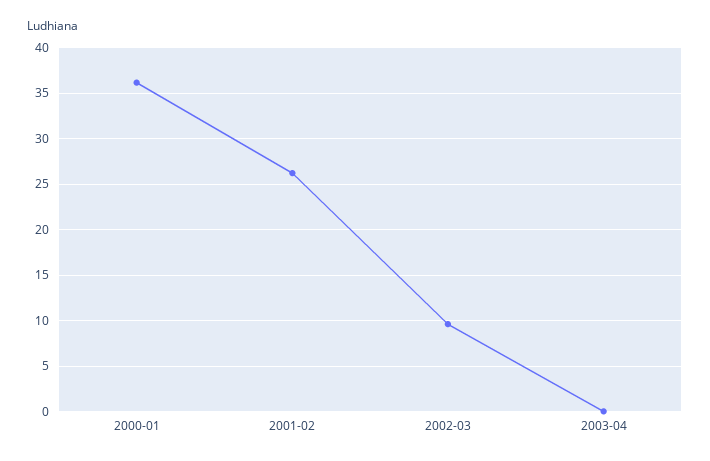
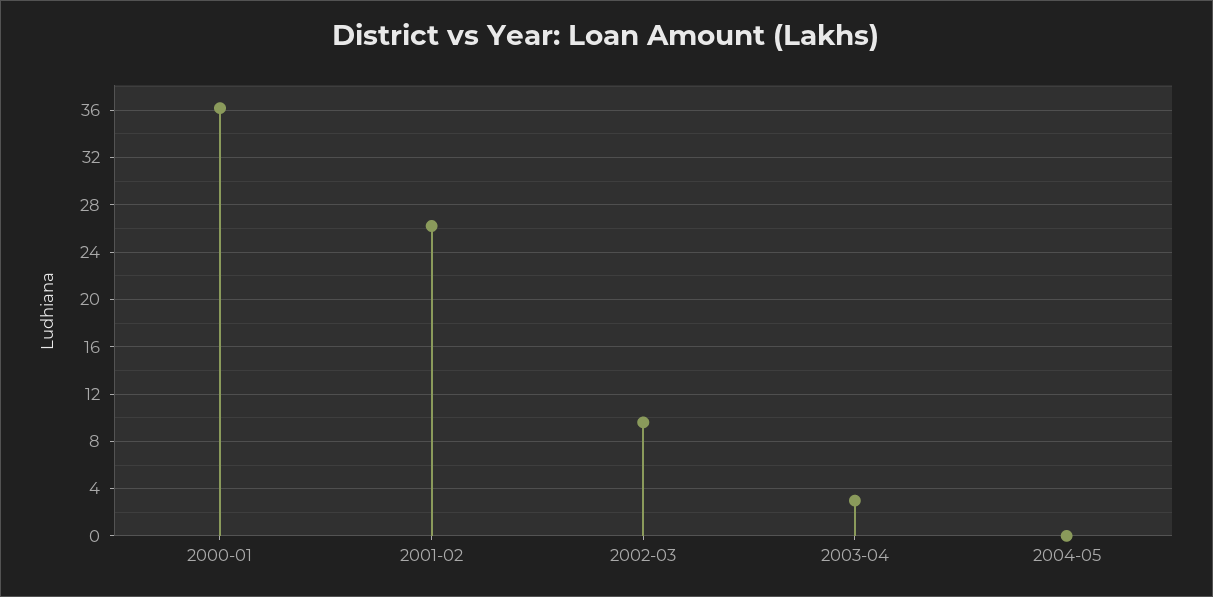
2003-04: 0 -> 3
2004-05: none -> 0

